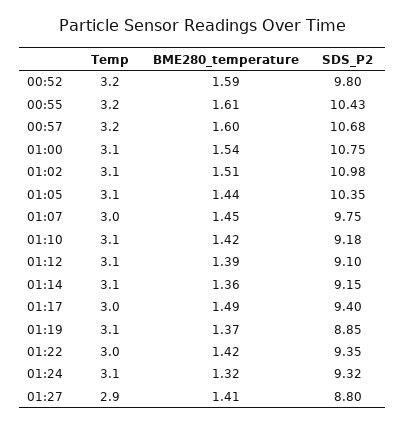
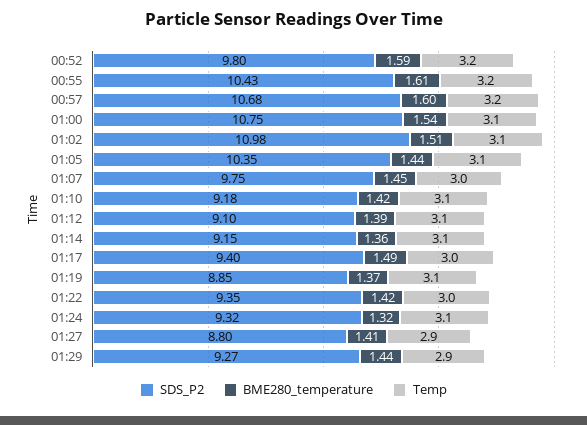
SDS_P2, 01:29: none -> 9.27
BME280_temperature, 01:29: none -> 1.44
Temp, 01:29: none -> 2.9

